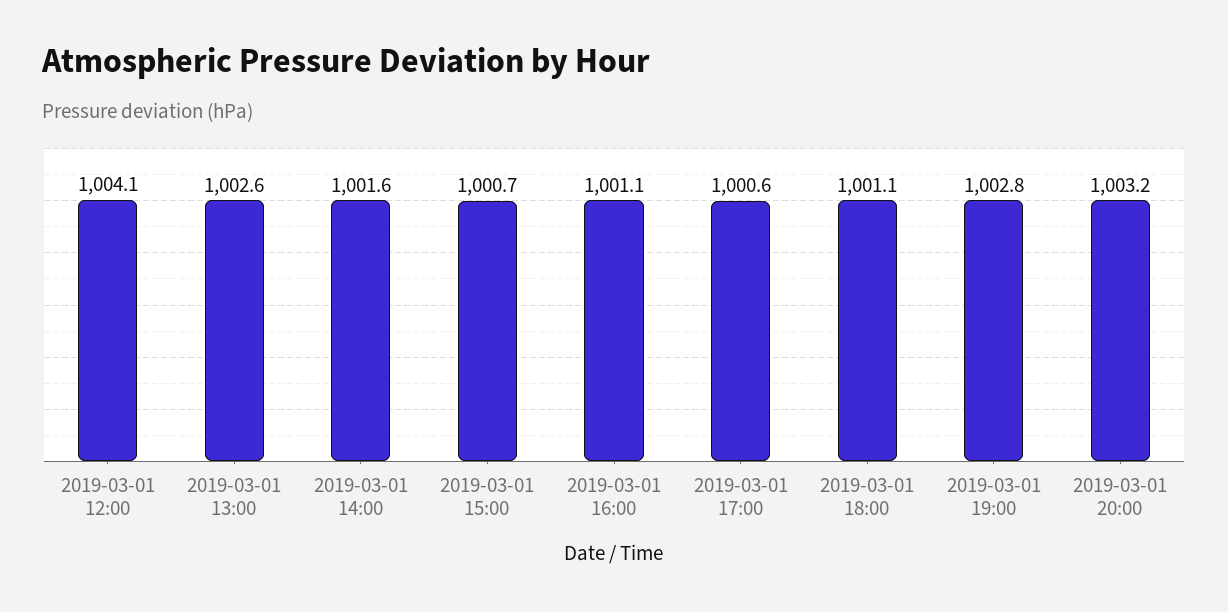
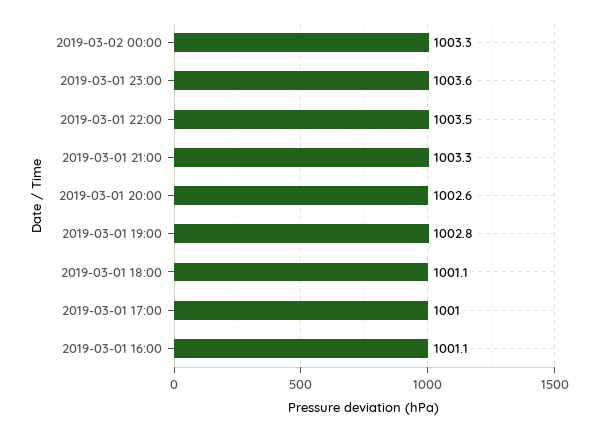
2019-03-01 12:00: 1004.1 -> none
2019-03-01 13:00: 1002.6 -> none
2019-03-01 14:00: 1001.6 -> none
2019-03-01 15:00: 1000.7 -> none
2019-03-01 17:00: 1000.6 -> 1001
2019-03-01 20:00: 1003.2 -> 1002.6
2019-03-02 00:00: none -> 1003.3
2019-03-01 23:00: none -> 1003.6
2019-03-01 22:00: none -> 1003.5
2019-03-01 21:00: none -> 1003.3

